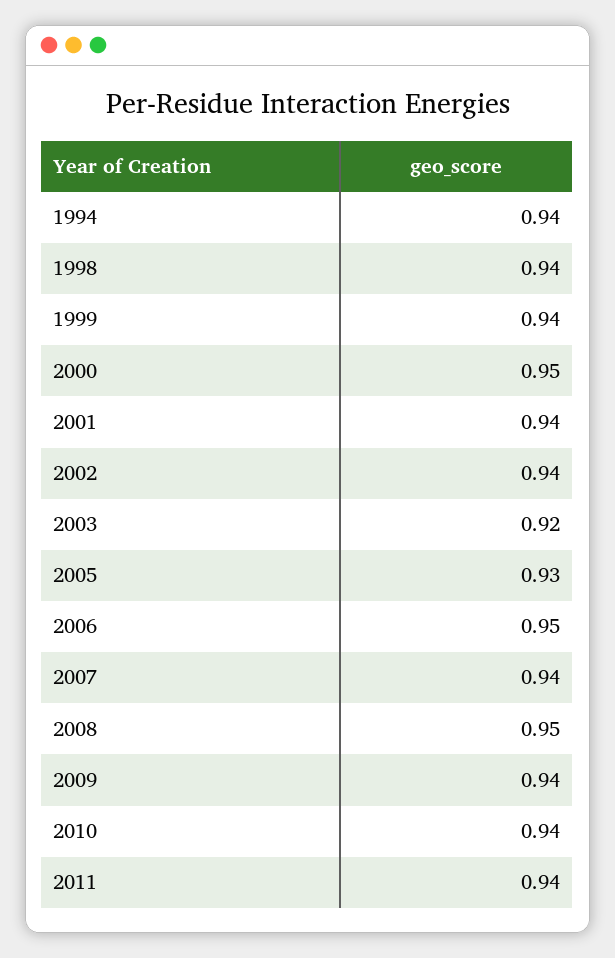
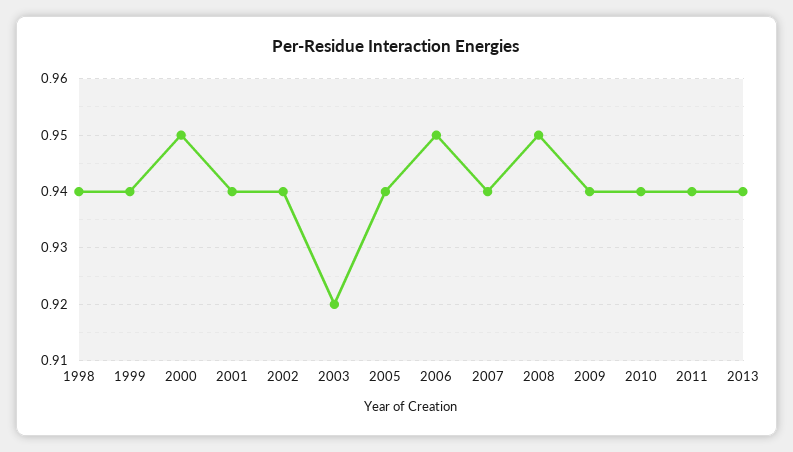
1994: 0.94 -> none
2005: 0.93 -> 0.94
2013: none -> 0.94

